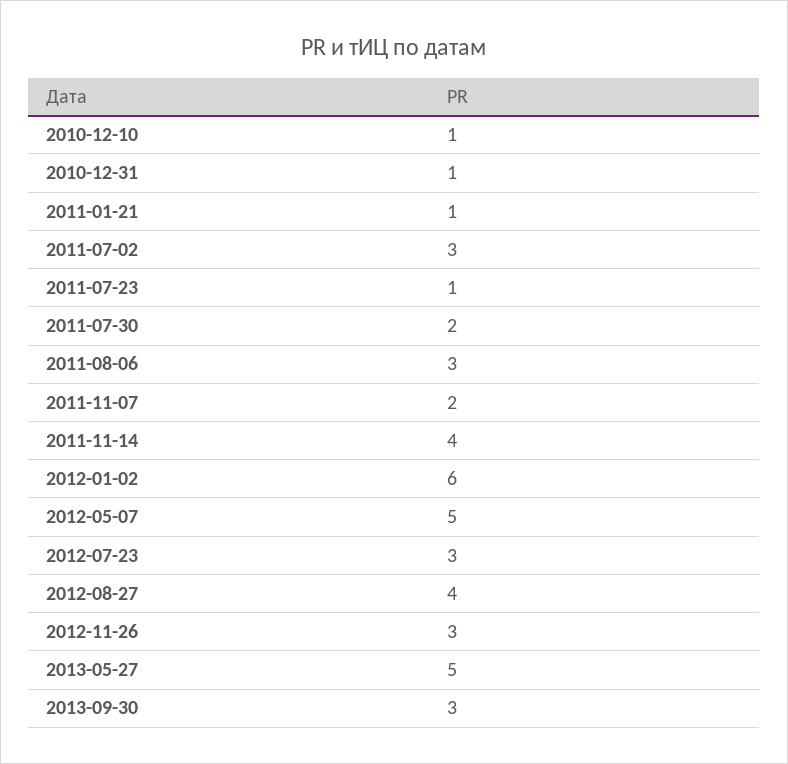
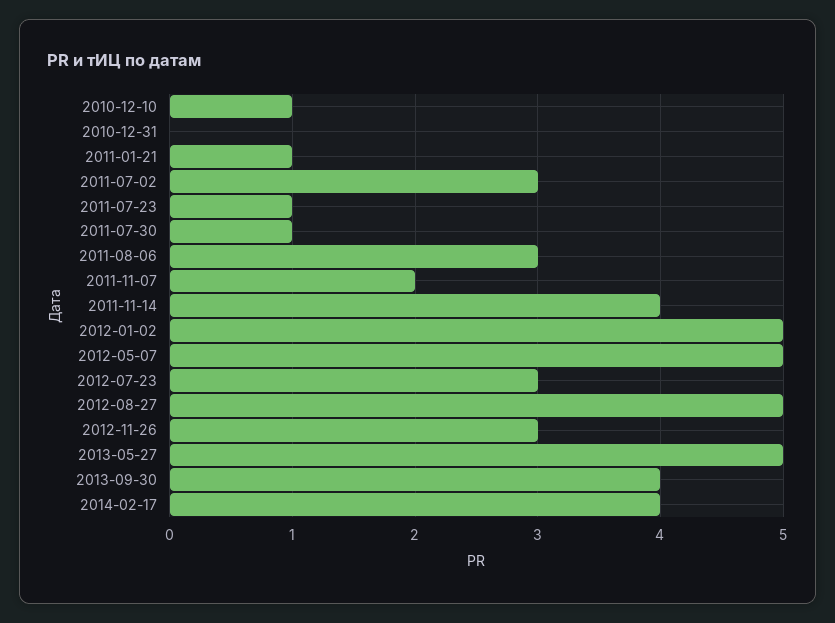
2010-12-31: 1 -> 0
2011-07-30: 2 -> 1
2012-01-02: 6 -> 5
2012-08-27: 4 -> 5
2013-09-30: 3 -> 4
2014-02-17: none -> 4

